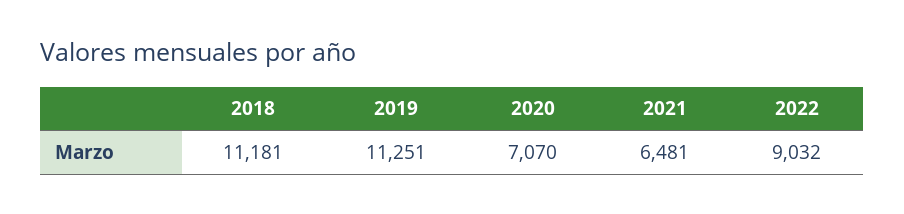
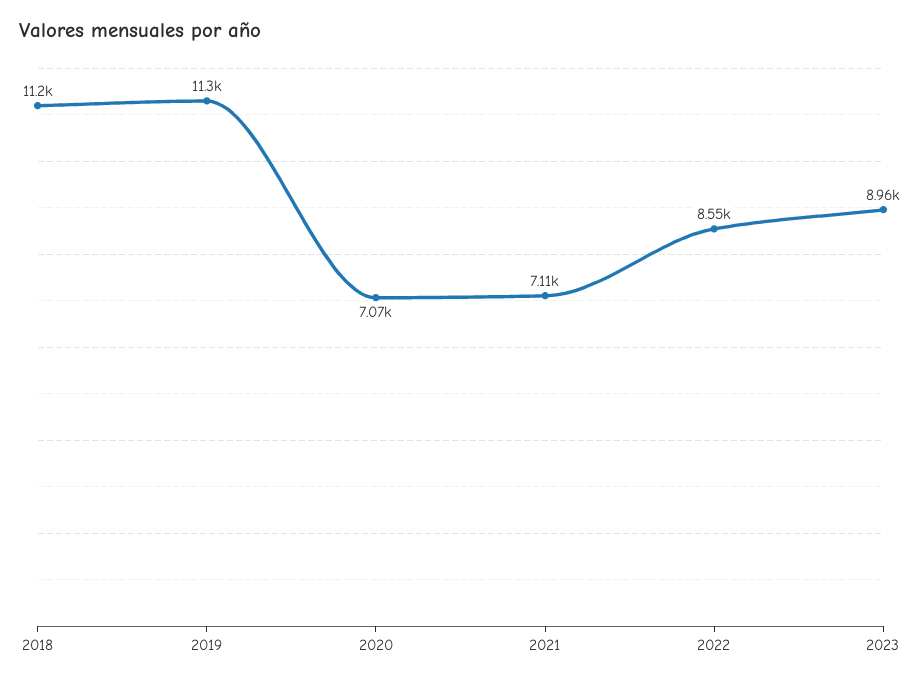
2021: 6481 -> 7110
2022: 9032 -> 8550
2023: none -> 8960

